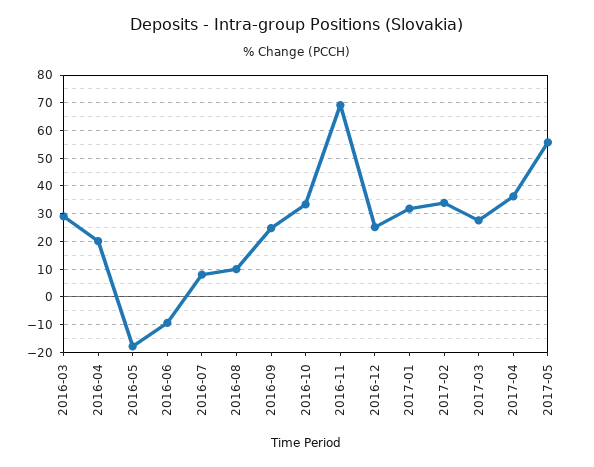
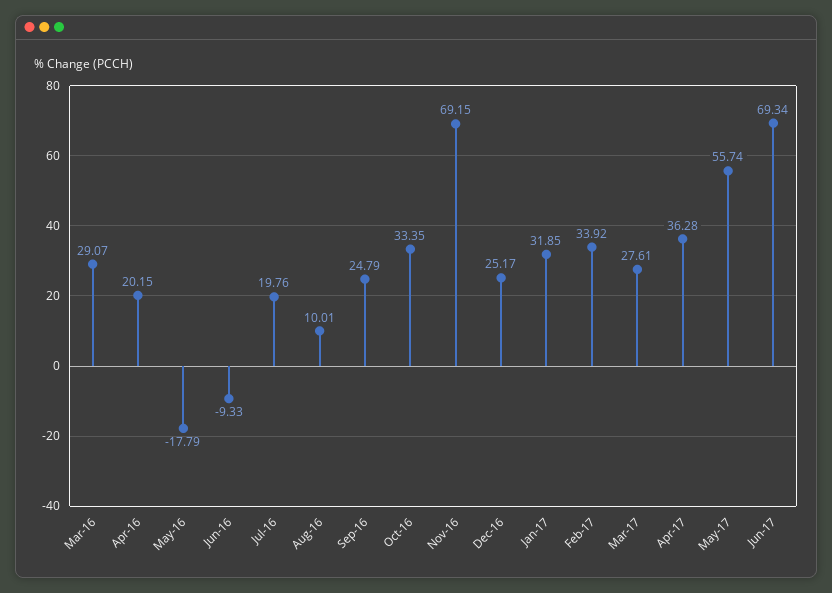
2016-07: 7.5 -> 19.76
Jun-17: none -> 69.34

